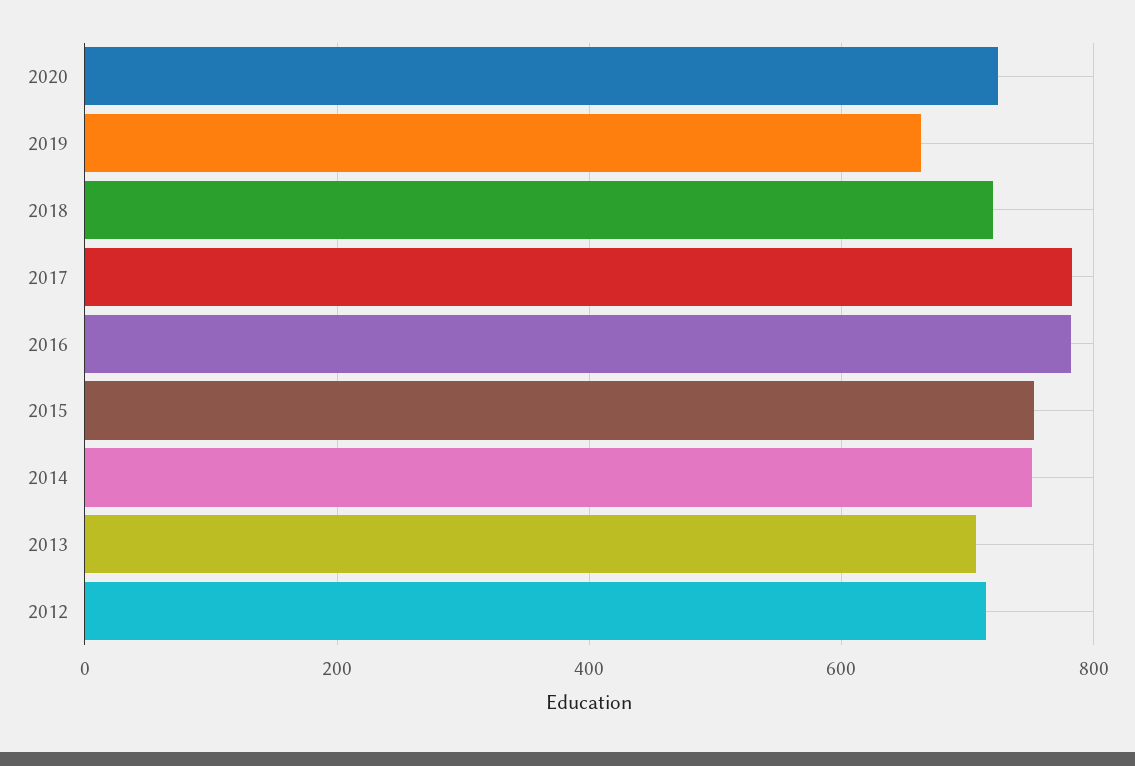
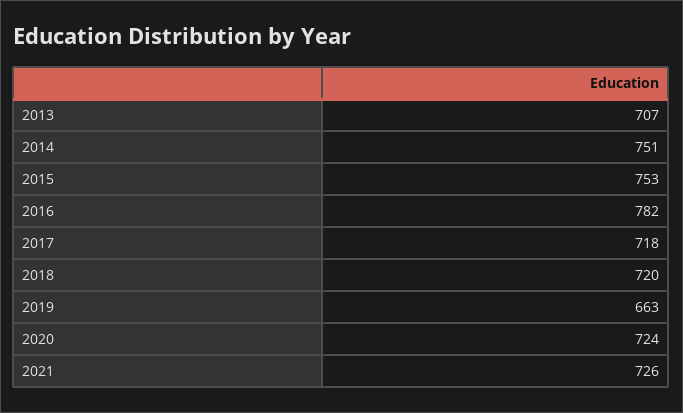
2017: 780 -> 718
2012: 720 -> none
2021: none -> 726

